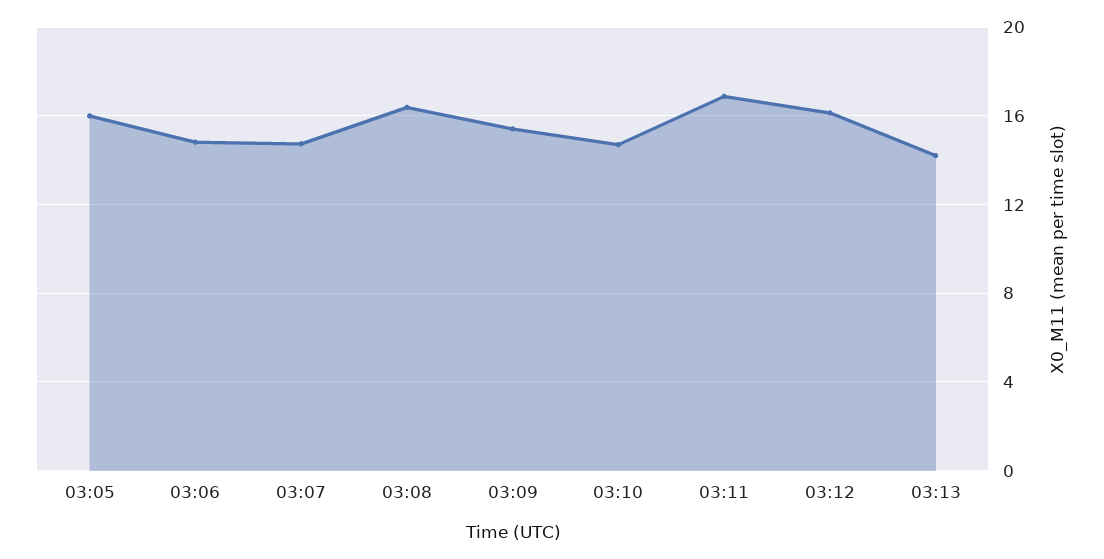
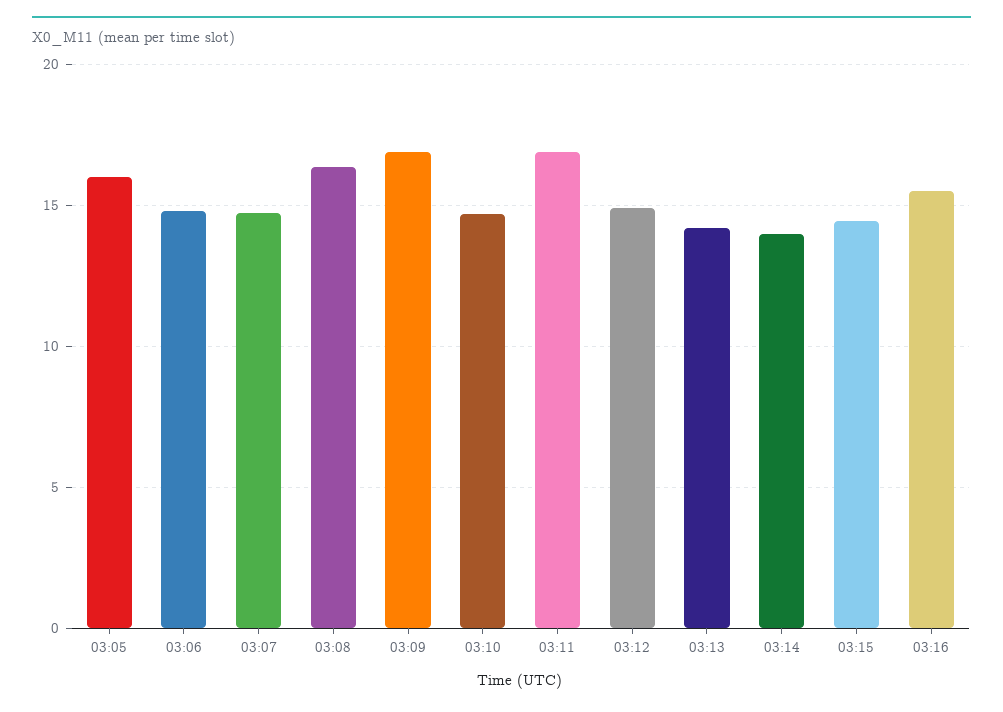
03:09: 15.5 -> 17
03:12: 16 -> 15
03:14: none -> 14
03:15: none -> 14.5
03:16: none -> 15.5

